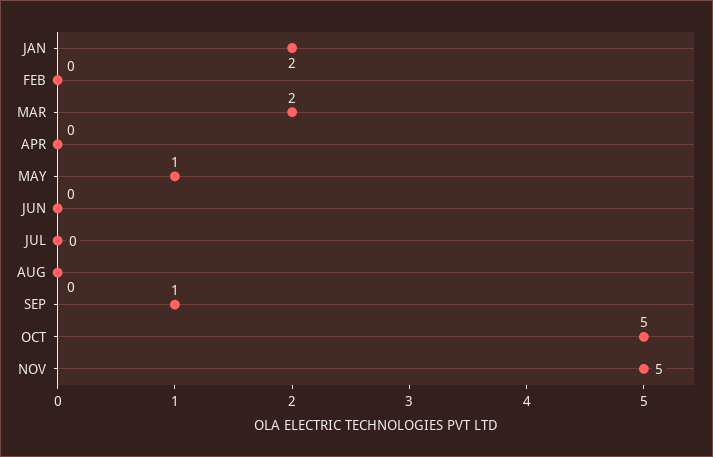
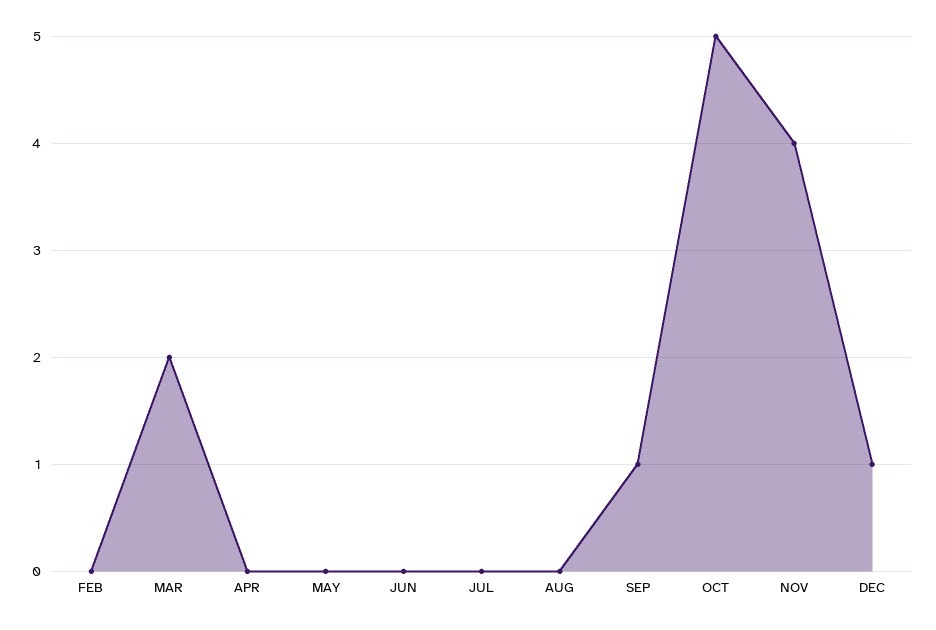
JAN: 2 -> none
MAY: 1 -> 0
NOV: 5 -> 4
DEC: none -> 1

